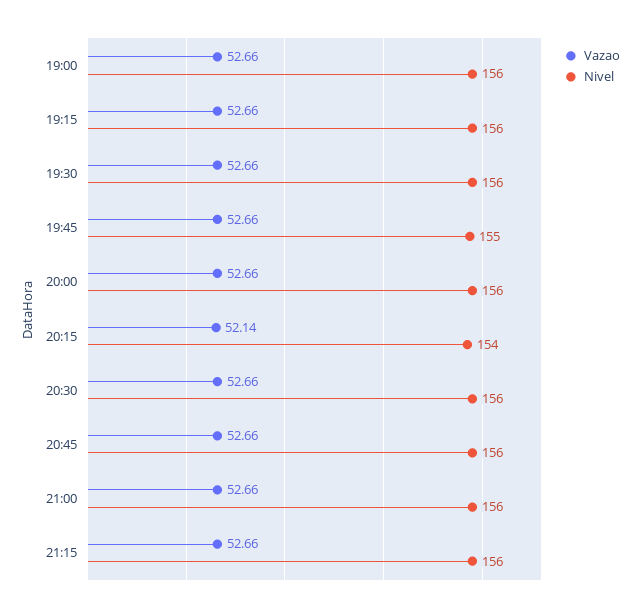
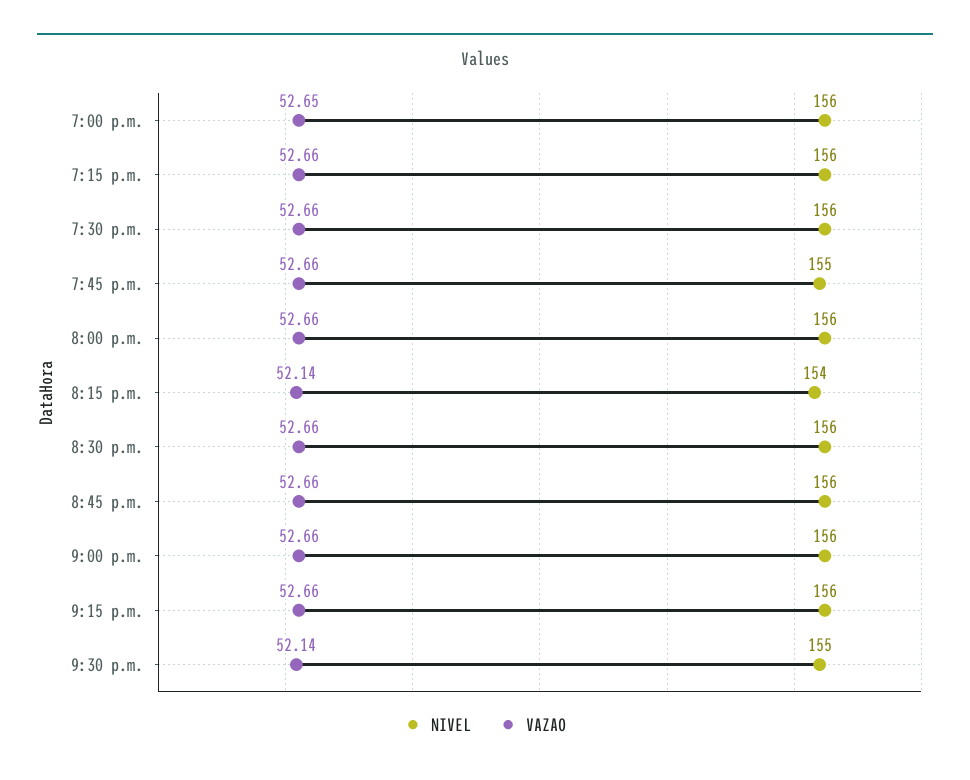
Vazao, 19:00: 52.66 -> 52.65
Nivel, 9:30 p.m.: none -> 155
Vazao, 9:30 p.m.: none -> 52.14

